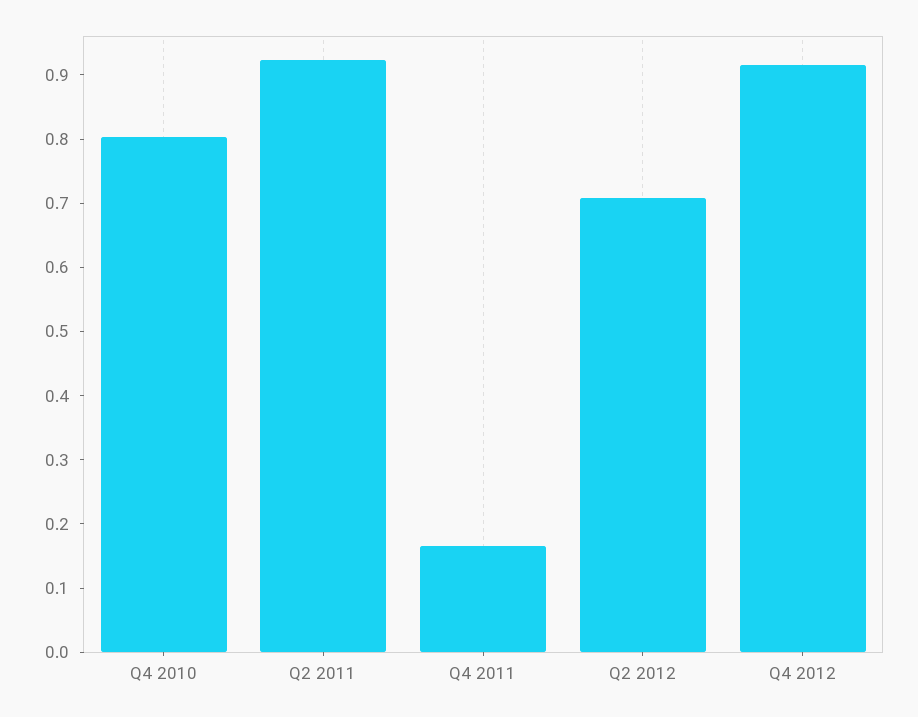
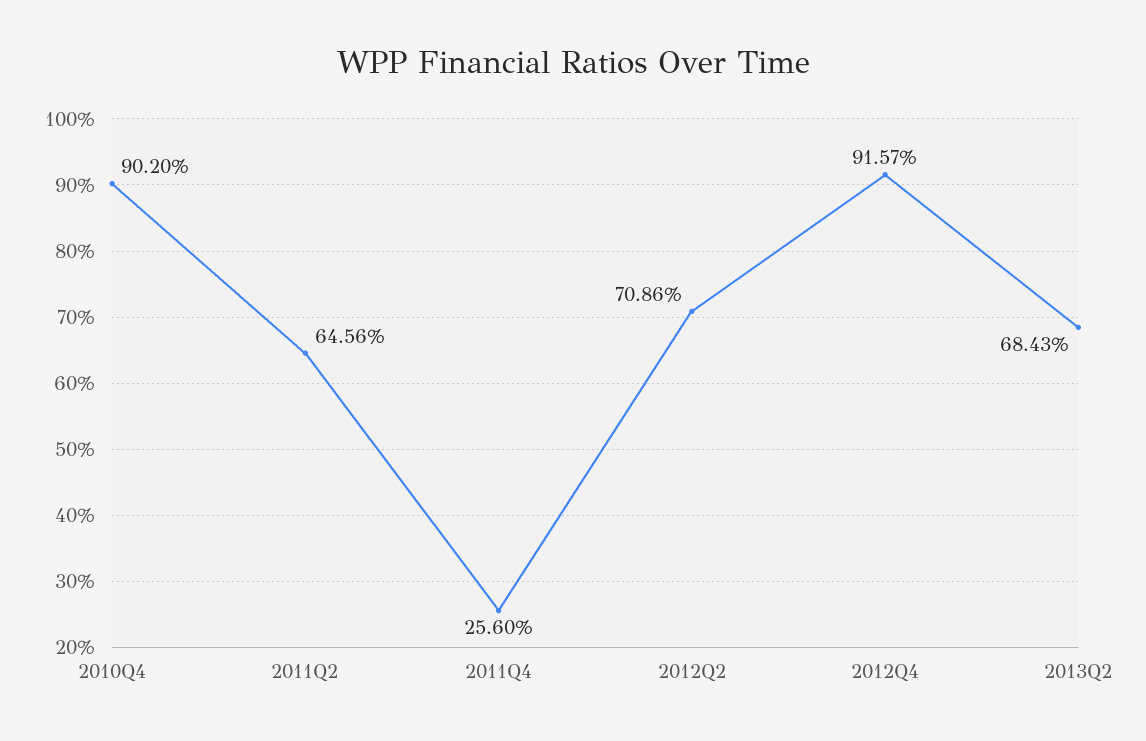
Q4 2010: 0.8 -> 0.902
Q2 2011: 0.92 -> 0.6456
Q4 2011: 0.16 -> 0.256
2013Q2: none -> 0.6843

